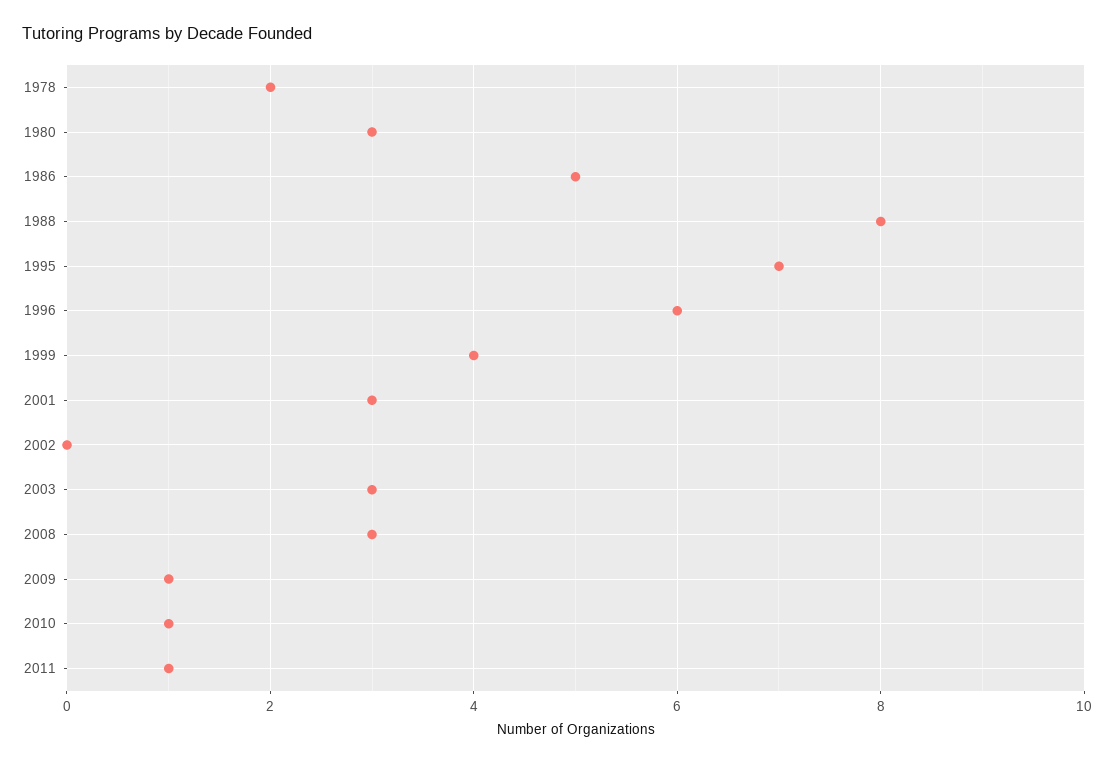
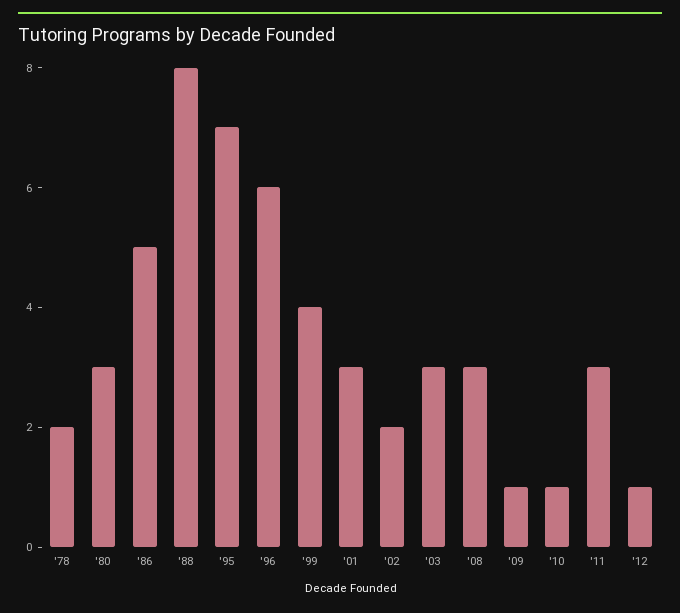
2002: 0 -> 2
2011: 1 -> 3
'12: none -> 1

